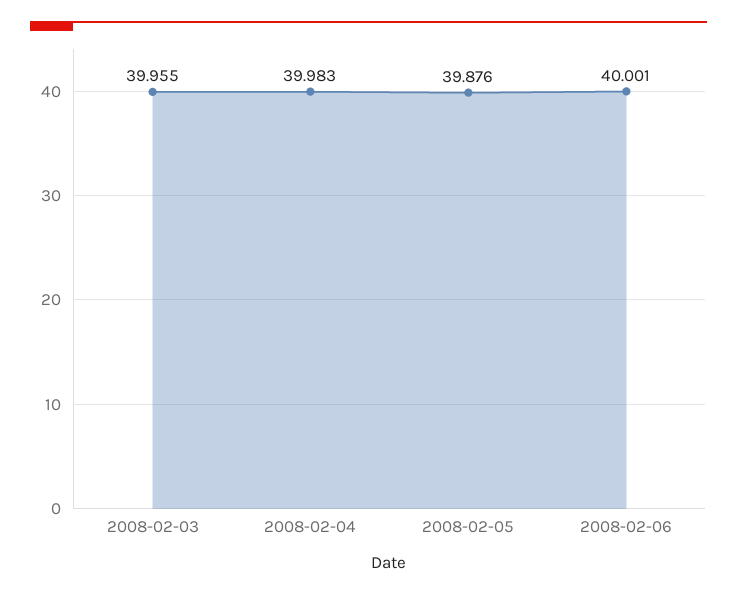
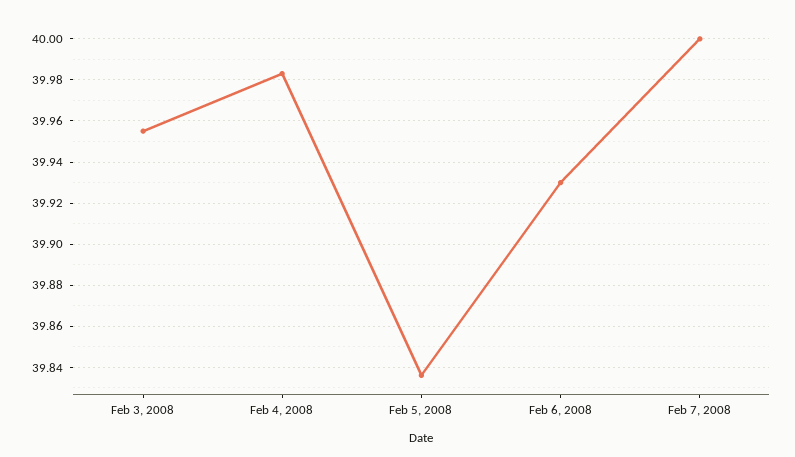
2008-02-05: 39.876 -> 39.835
2008-02-06: 40.001 -> 39.93
Feb 7, 2008: none -> 40

